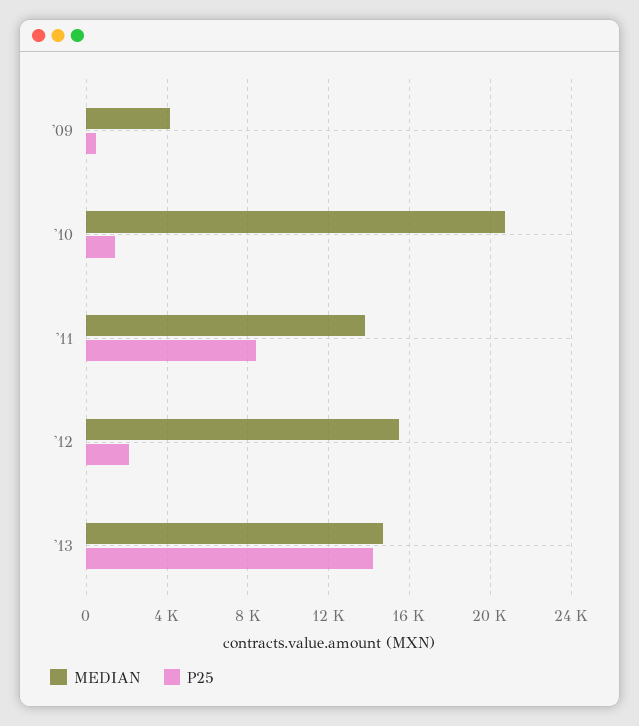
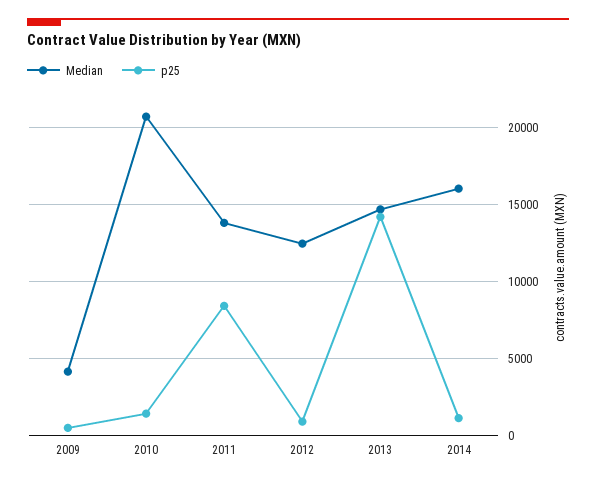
MEDIAN, '12: 15500 -> 12500
P25, '12: 2000 -> 1000
MEDIAN, 2014: none -> 16000
P25, 2014: none -> 1000

